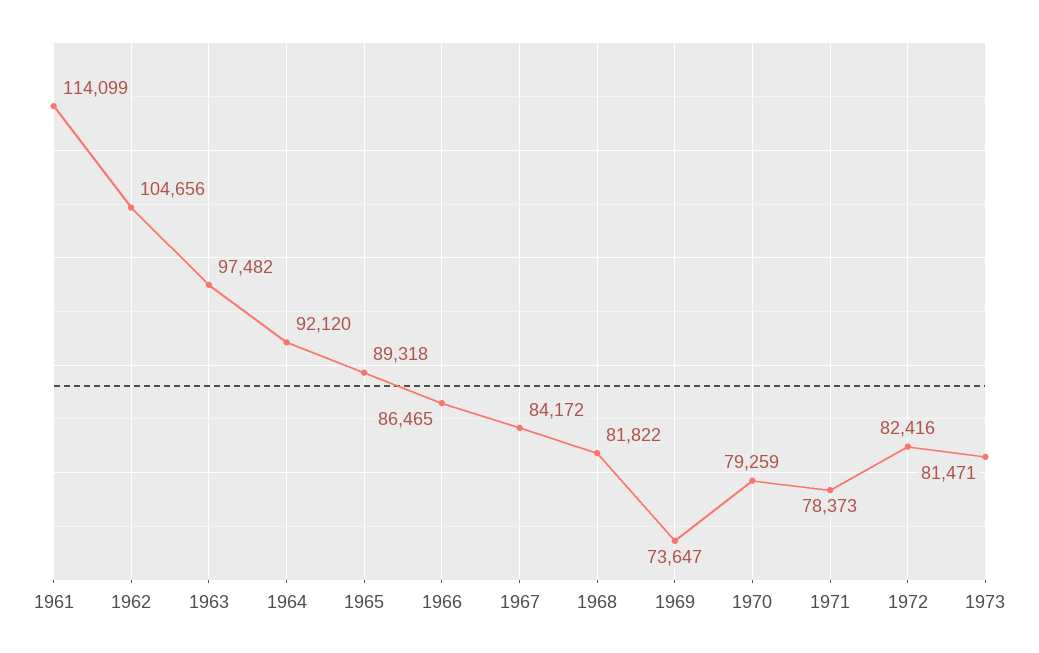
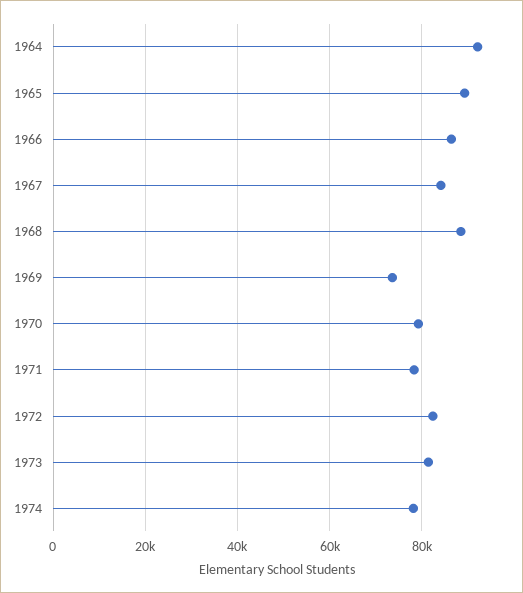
1961: 114099 -> none
1962: 104656 -> none
1963: 97482 -> none
1968: 81822 -> 88000
1974: none -> 78000

